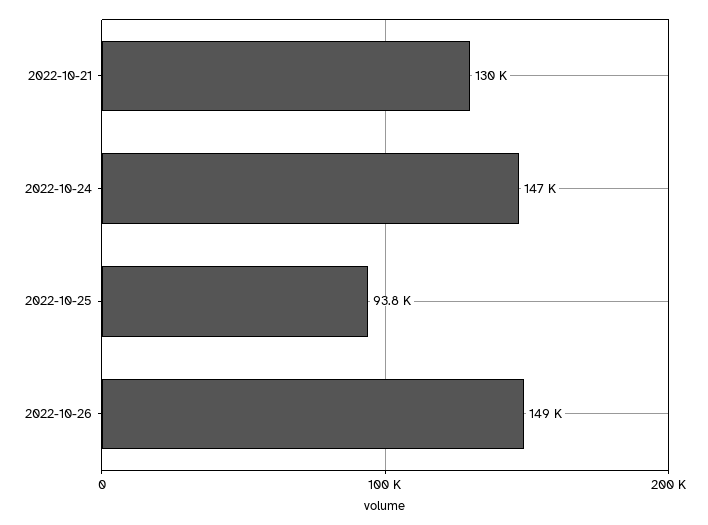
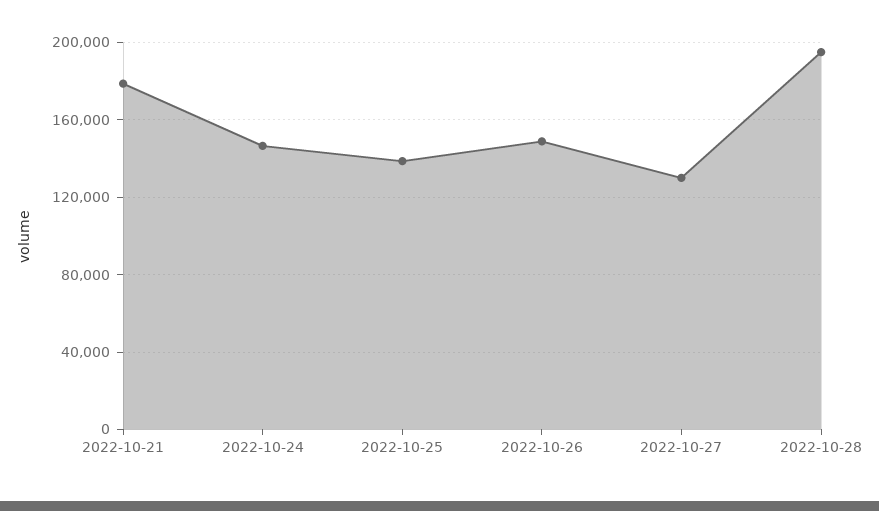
2022-10-21: 130000 -> 180000
2022-10-25: 93800 -> 140000
2022-10-27: none -> 130000
2022-10-28: none -> 195000

